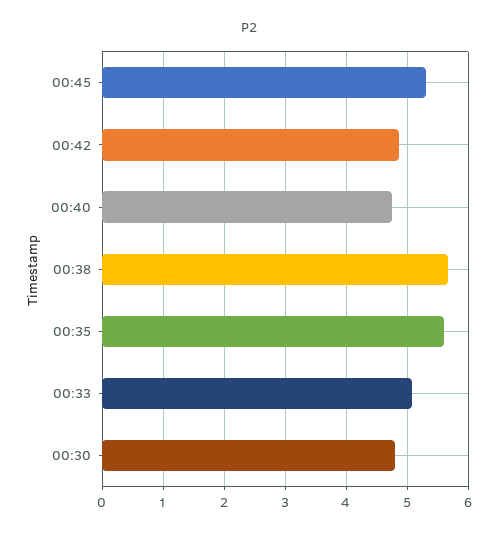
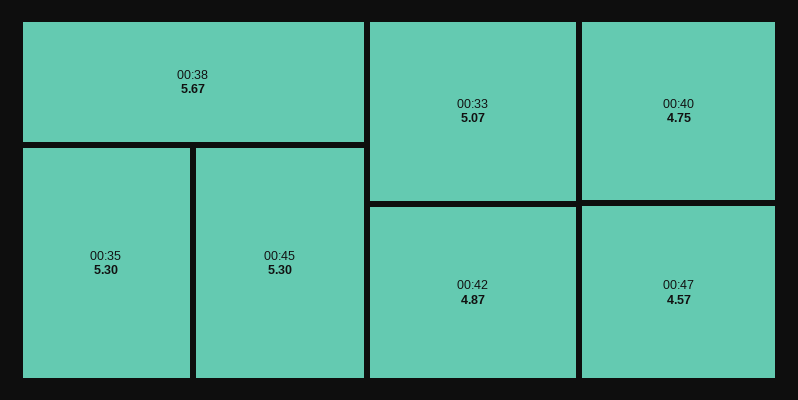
00:35: 5.6 -> 5.3
00:30: 4.8 -> none
00:47: none -> 4.57

